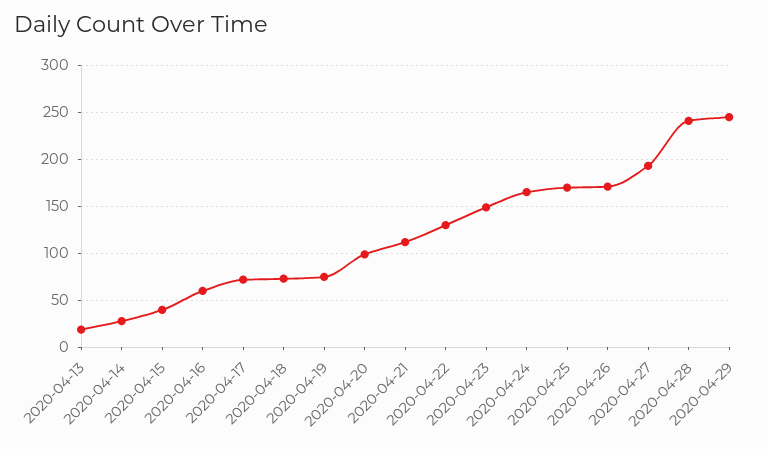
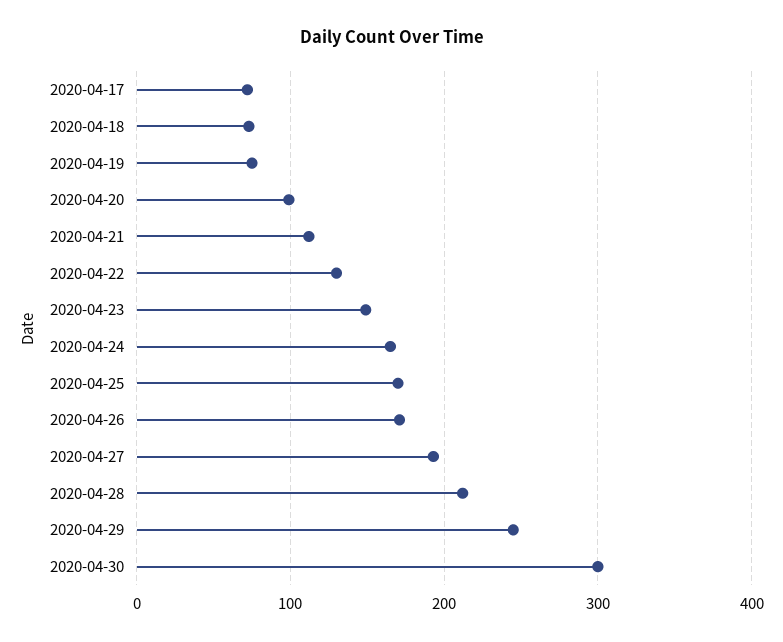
2020-04-13: 20 -> none
2020-04-14: 30 -> none
2020-04-15: 40 -> none
2020-04-16: 60 -> none
2020-04-28: 240 -> 210
2020-04-30: none -> 300

